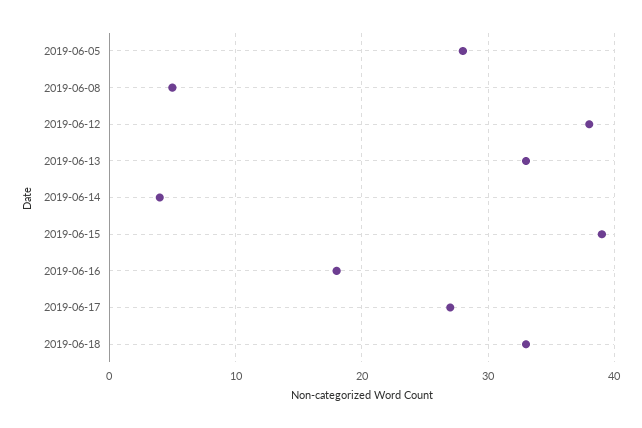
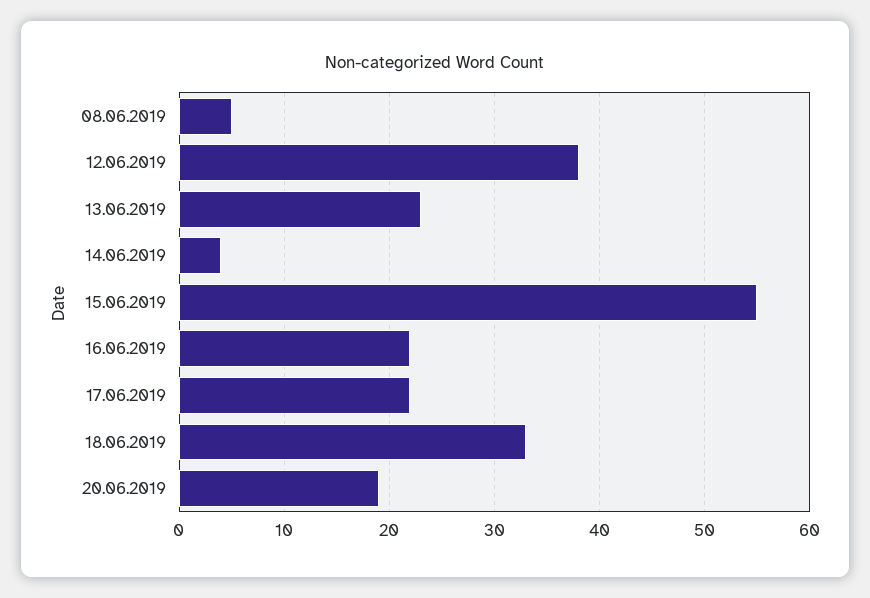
2019-06-05: 28 -> none
2019-06-13: 33 -> 23
2019-06-15: 39 -> 55
2019-06-16: 18 -> 22
2019-06-17: 27 -> 22
20.06.2019: none -> 19

